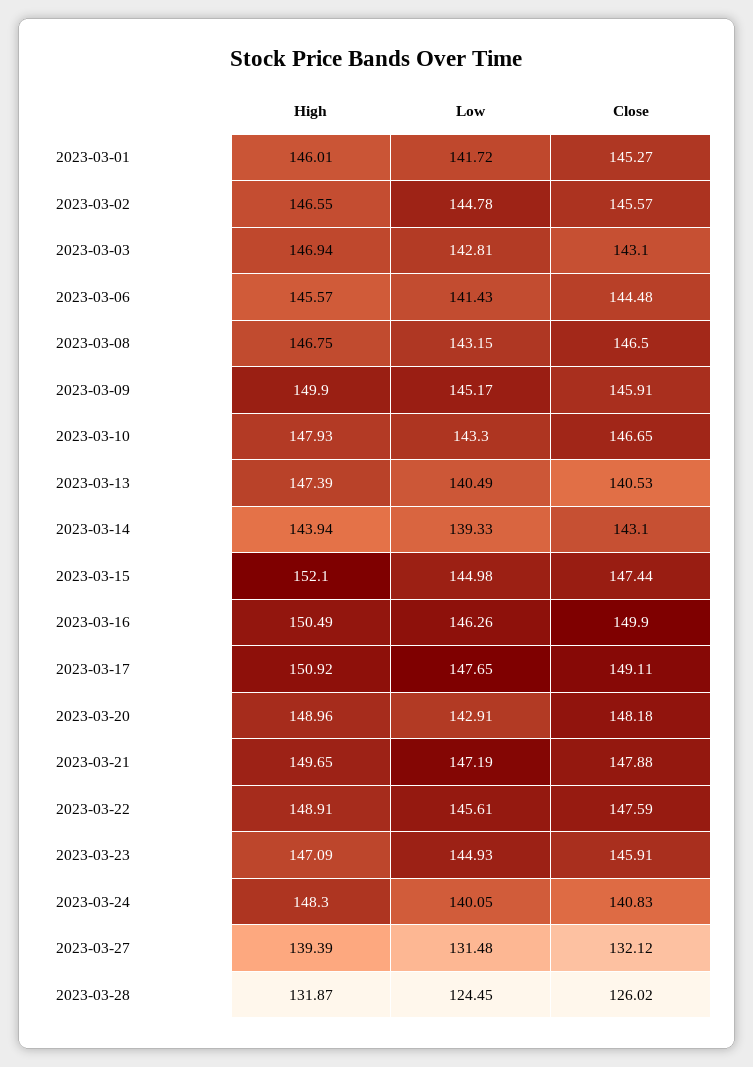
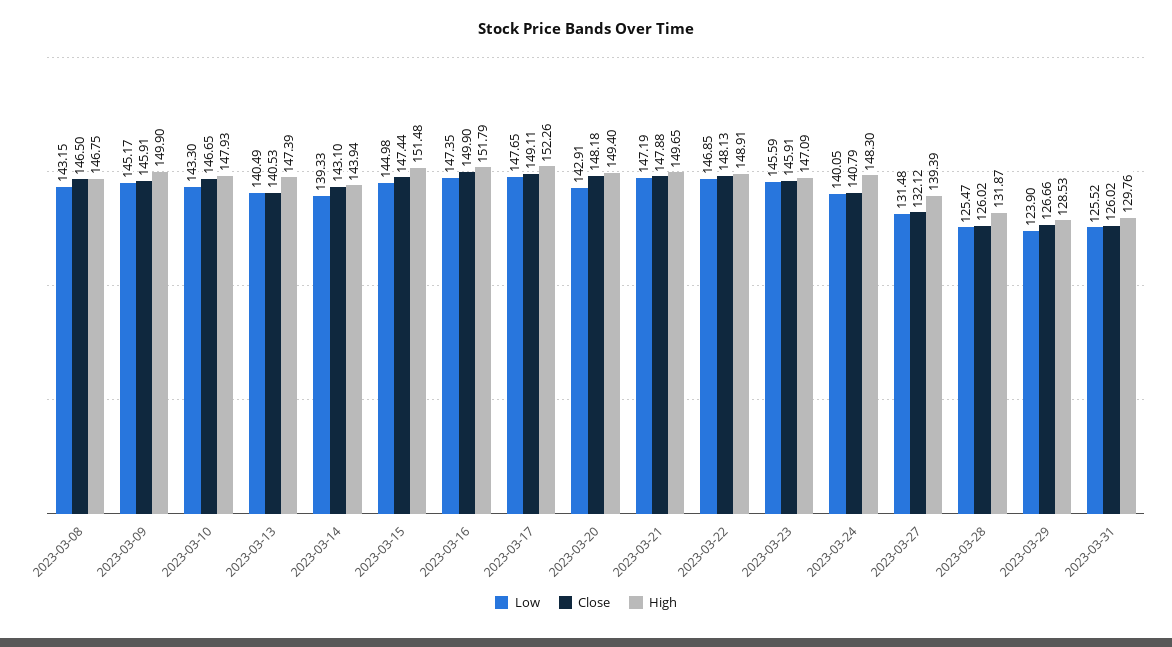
High, 2023-03-01: 146.01 -> none
Low, 2023-03-01: 141.72 -> none
Close, 2023-03-01: 145.27 -> none
High, 2023-03-02: 146.55 -> none
Low, 2023-03-02: 144.78 -> none
Close, 2023-03-02: 145.57 -> none
High, 2023-03-03: 146.94 -> none
Low, 2023-03-03: 142.81 -> none
Close, 2023-03-03: 143.1 -> none
High, 2023-03-06: 145.57 -> none
Low, 2023-03-06: 141.43 -> none
Close, 2023-03-06: 144.48 -> none
High, 2023-03-15: 152.1 -> 151.48
High, 2023-03-16: 150.49 -> 151.79
Low, 2023-03-16: 146.26 -> 147.35
High, 2023-03-17: 150.92 -> 152.26
High, 2023-03-20: 148.96 -> 149.4
Low, 2023-03-22: 145.61 -> 146.85
Close, 2023-03-22: 147.59 -> 148.13
Low, 2023-03-23: 144.93 -> 145.59
Close, 2023-03-24: 140.83 -> 140.79
Low, 2023-03-28: 124.45 -> 125.47
Low, 2023-03-29: none -> 123.9
Close, 2023-03-29: none -> 126.66
High, 2023-03-29: none -> 128.53
Low, 2023-03-31: none -> 125.52
Close, 2023-03-31: none -> 126.02
High, 2023-03-31: none -> 129.76

